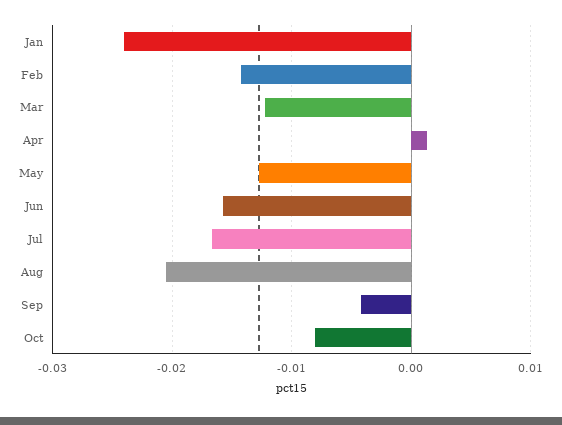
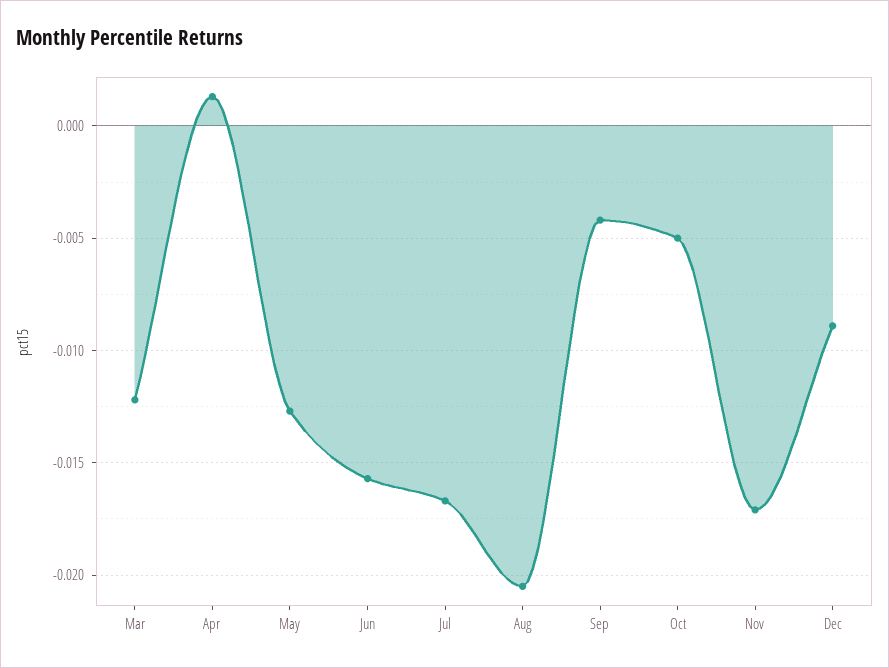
Jan: -0.024 -> none
Feb: -0.014 -> none
Oct: -0.008 -> -0.005
Nov: none -> -0.017
Dec: none -> -0.009

